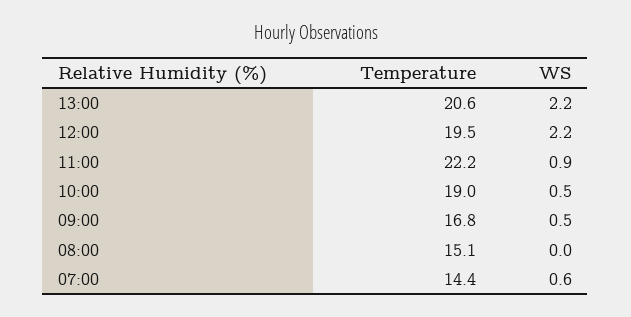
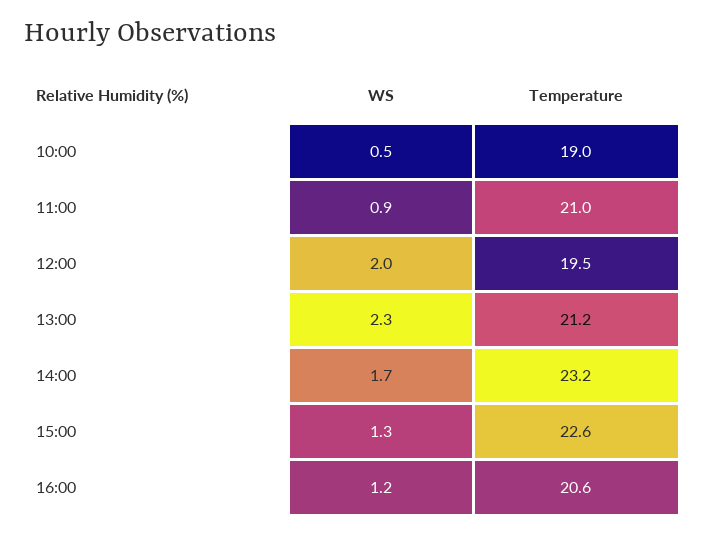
Temperature, 13:00: 20.6 -> 21.2
WS, 13:00: 2.2 -> 2.3
WS, 12:00: 2.2 -> 2
Temperature, 11:00: 22.2 -> 21
Temperature, 09:00: 16.8 -> none
WS, 09:00: 0.5 -> none
Temperature, 08:00: 15.1 -> none
WS, 08:00: 0 -> none
Temperature, 07:00: 14.4 -> none
WS, 07:00: 0.6 -> none
WS, 14:00: none -> 1.7
Temperature, 14:00: none -> 23.2
WS, 15:00: none -> 1.3
Temperature, 15:00: none -> 22.6
WS, 16:00: none -> 1.2
Temperature, 16:00: none -> 20.6

